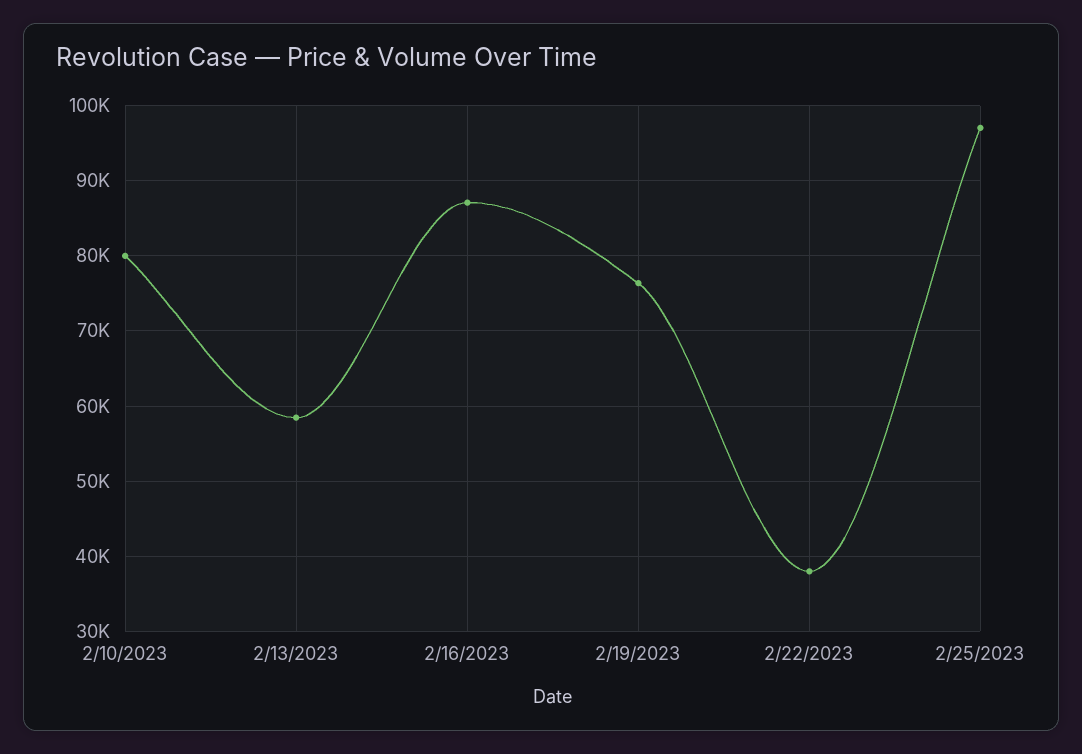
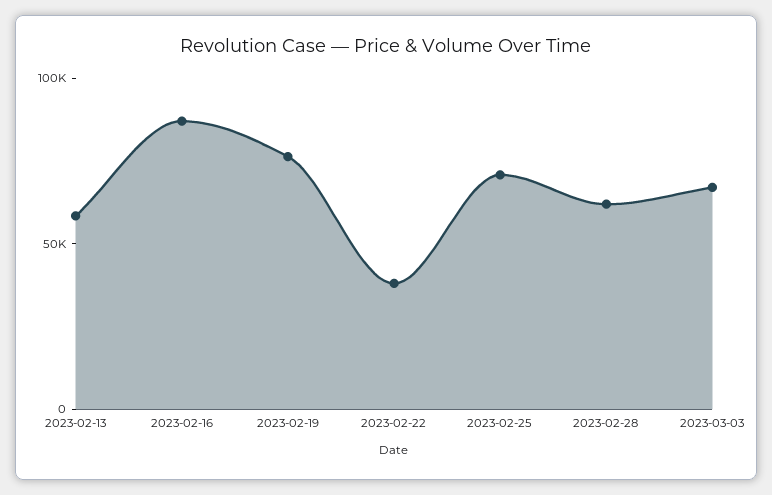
2/10/2023: 80000 -> none
2/25/2023: 97000 -> 70000
2023-02-28: none -> 60000
2023-03-03: none -> 70000

